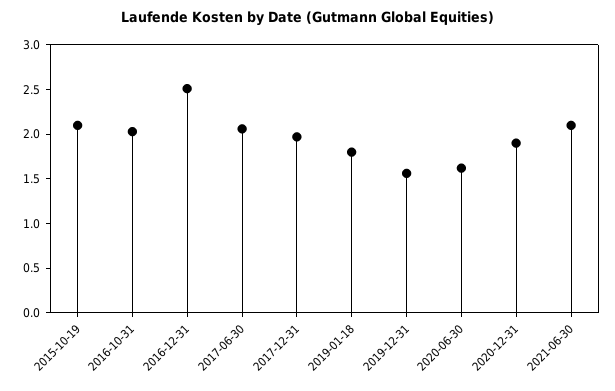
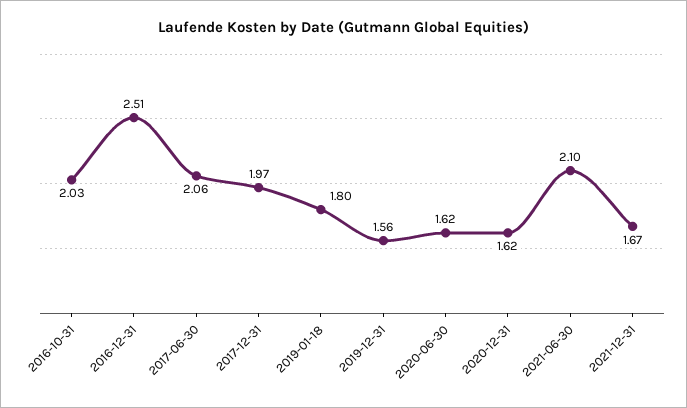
2015-10-19: 2.1 -> none
2020-12-31: 1.9 -> 1.62
2021-12-31: none -> 1.67

